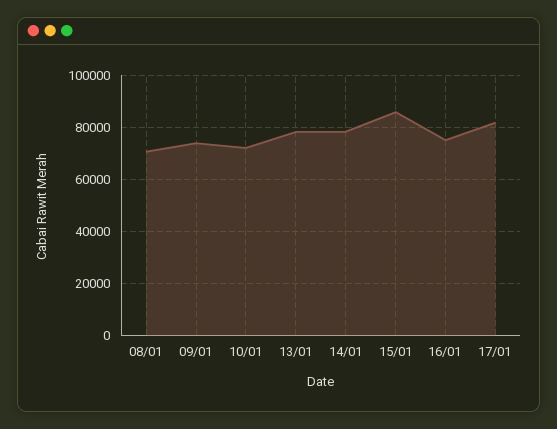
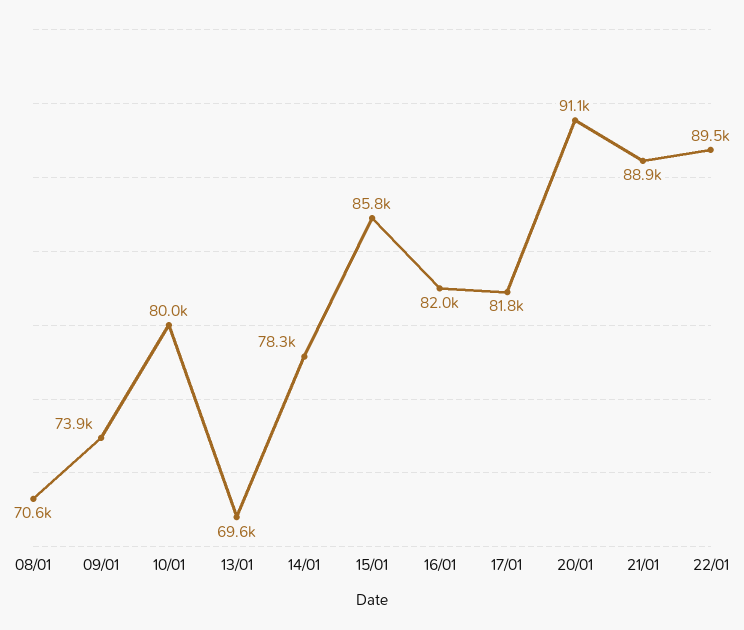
10/01: 72500 -> 80000
13/01: 77500 -> 69600
16/01: 75000 -> 82000
20/01: none -> 91100
21/01: none -> 88900
22/01: none -> 89500

